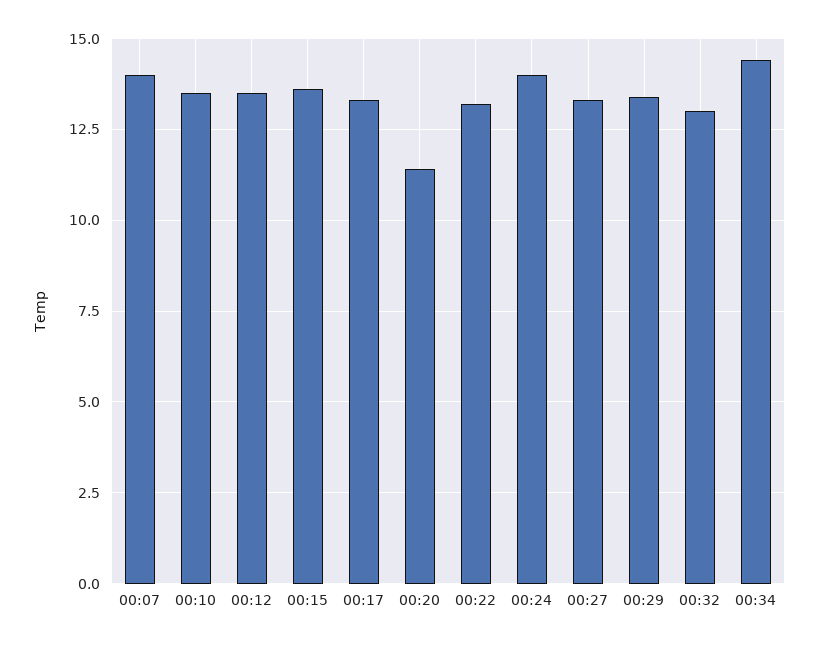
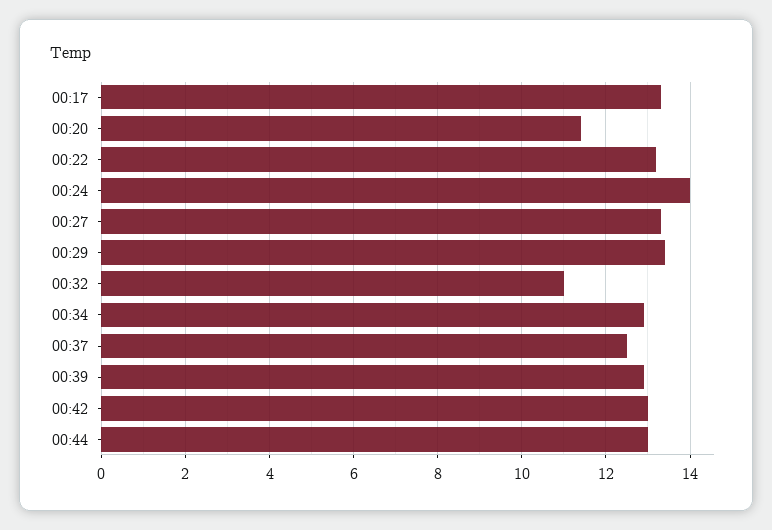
00:07: 14 -> none
00:10: 13.5 -> none
00:12: 13.5 -> none
00:15: 13.5 -> none
00:32: 13 -> 11
00:34: 14.5 -> 13
00:37: none -> 12.5
00:39: none -> 13
00:42: none -> 13
00:44: none -> 13

